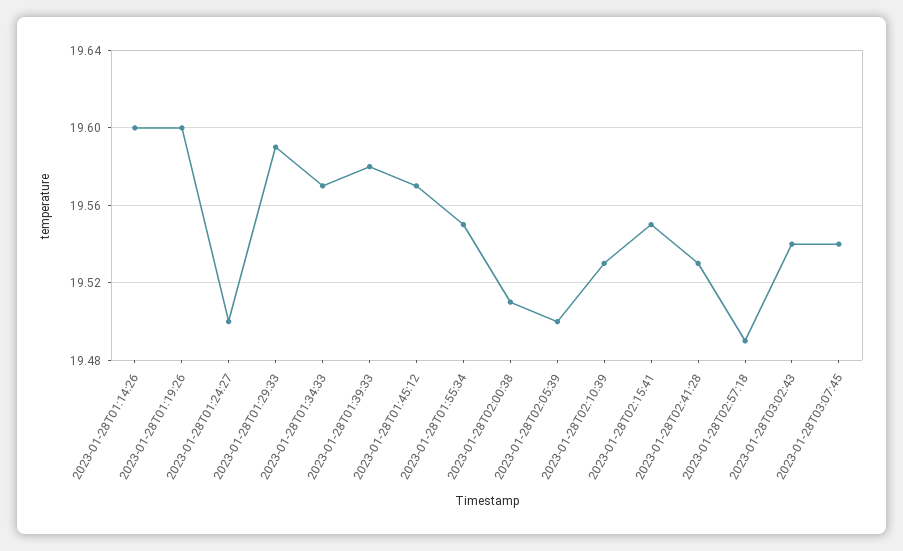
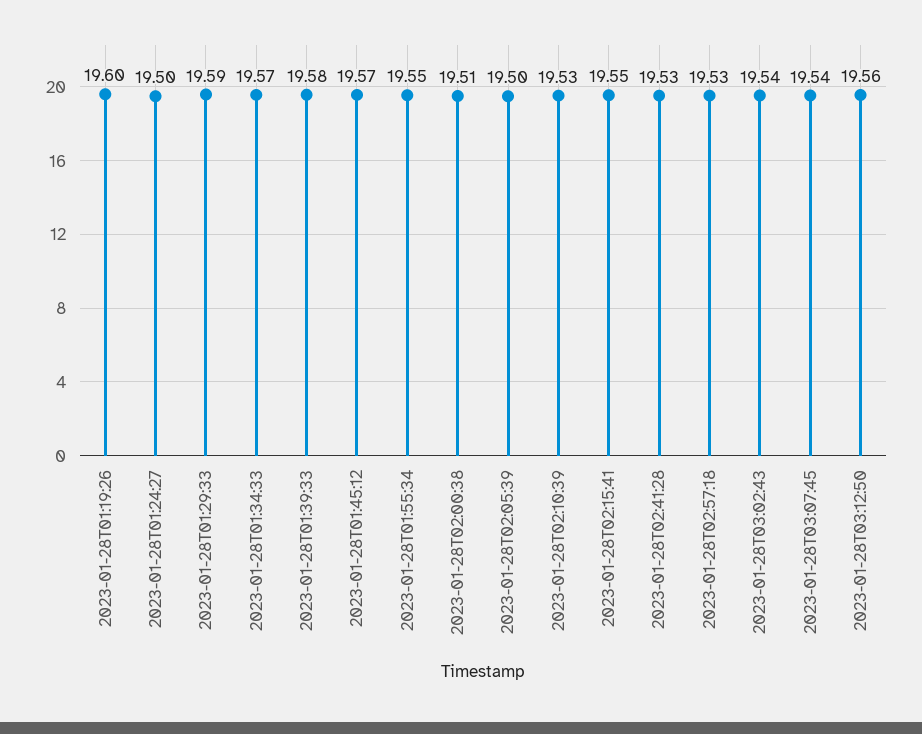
2023-01-28T01:14:26: 19.6 -> none
2023-01-28T02:57:18: 19.49 -> 19.53
2023-01-28T03:12:50: none -> 19.56

